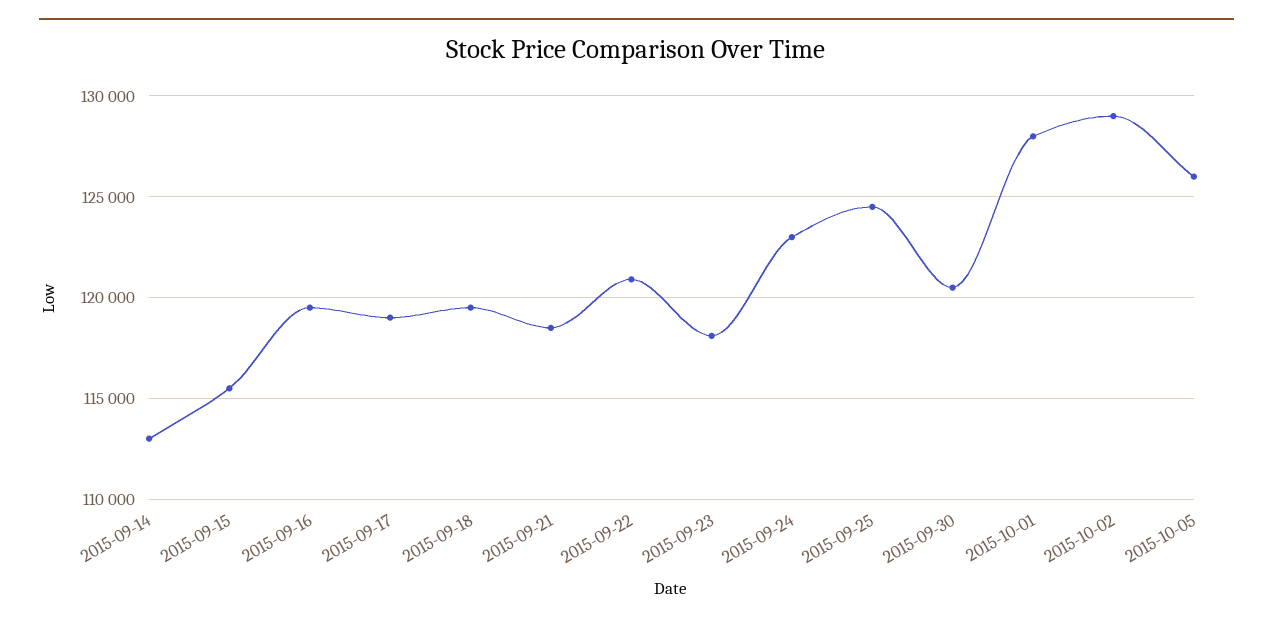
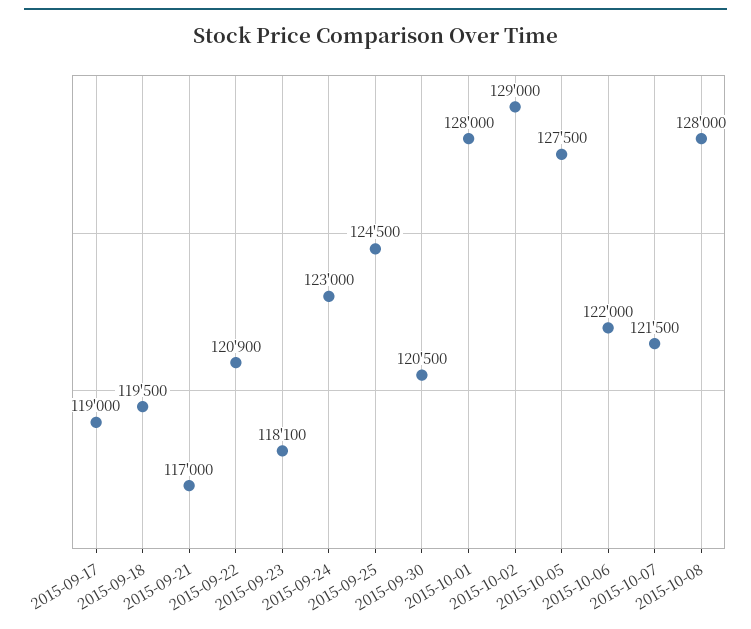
2015-09-14: 113000 -> none
2015-09-15: 115500 -> none
2015-09-16: 119500 -> none
2015-09-21: 118500 -> 117000
2015-10-05: 126000 -> 127500
2015-10-06: none -> 122000
2015-10-07: none -> 121500
2015-10-08: none -> 128000

